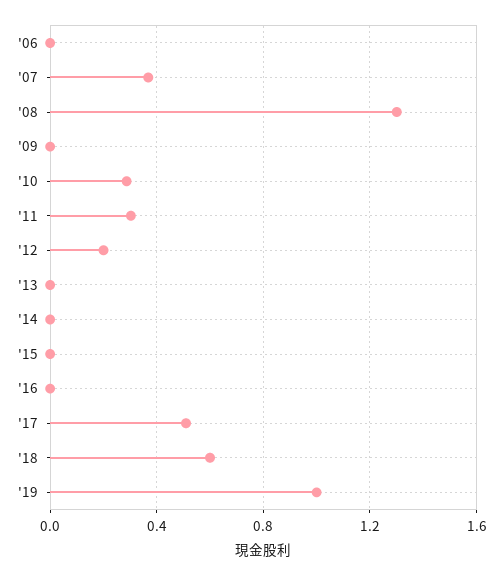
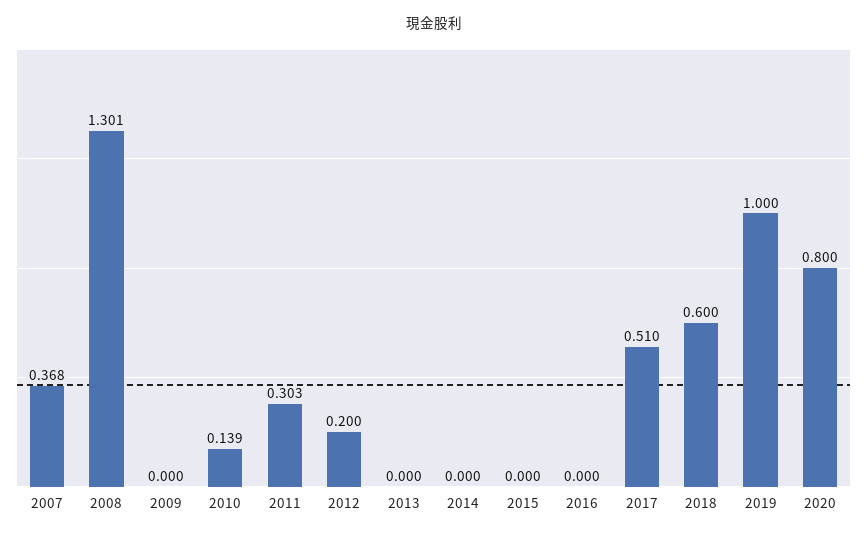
'06: 0 -> none
'10: 0.3 -> 0.139
2020: none -> 0.8

